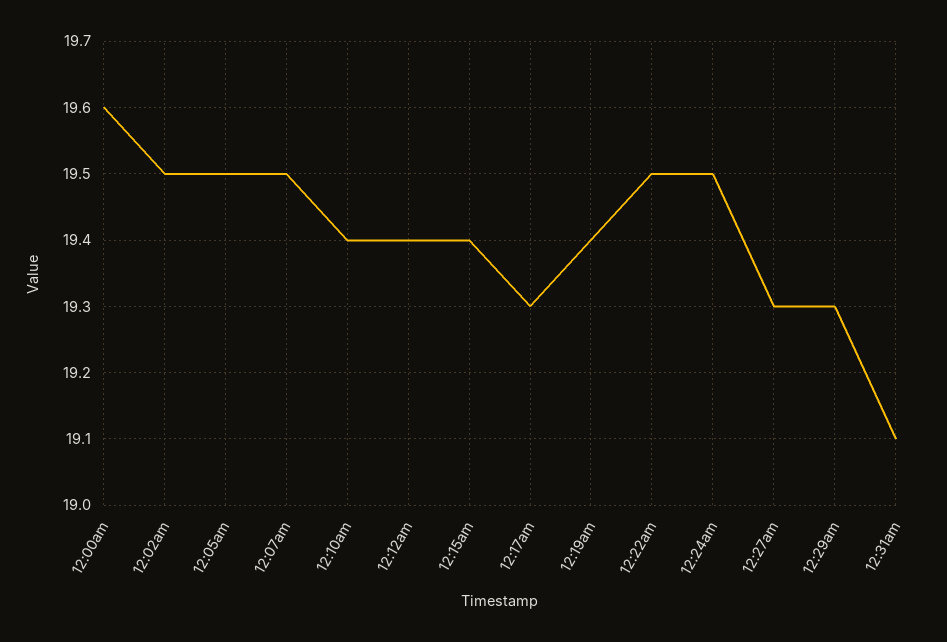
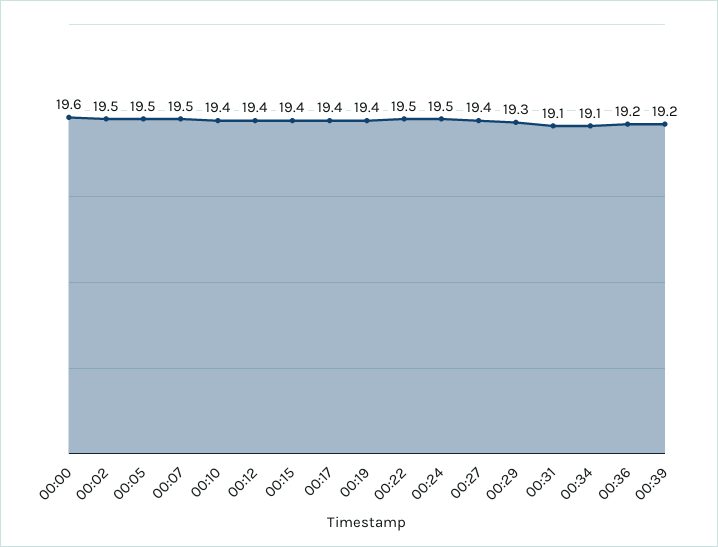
12:17am: 19.3 -> 19.4
12:27am: 19.3 -> 19.4
00:34: none -> 19.1
00:36: none -> 19.2
00:39: none -> 19.2

